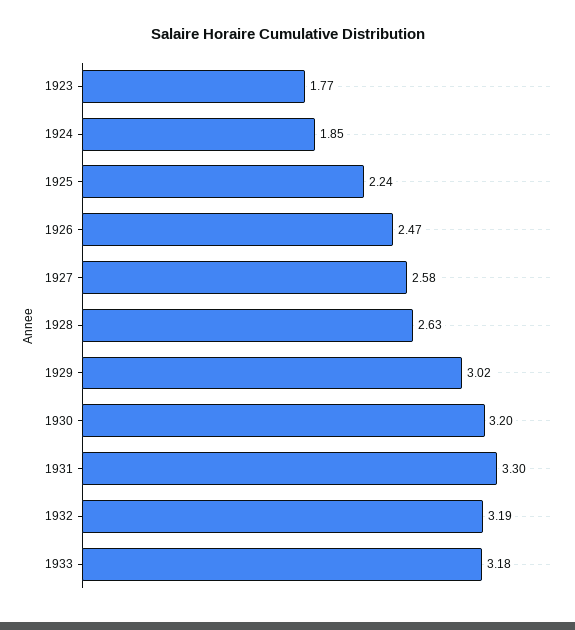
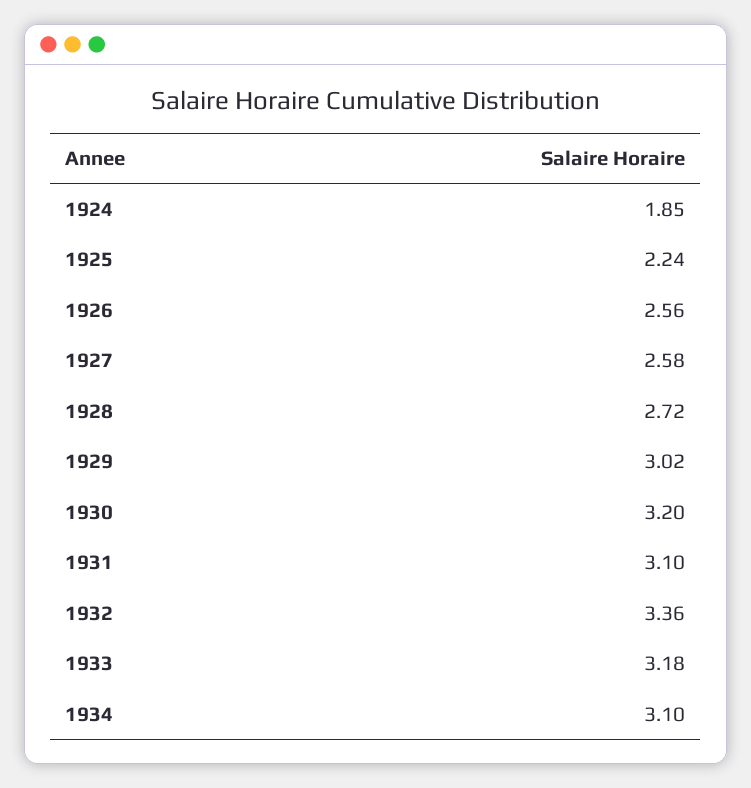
1923: 1.77 -> none
1926: 2.47 -> 2.56
1928: 2.63 -> 2.72
1931: 3.3 -> 3.1
1932: 3.19 -> 3.36
1934: none -> 3.1

